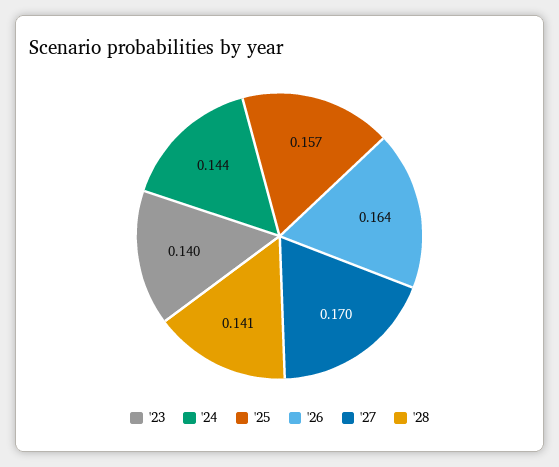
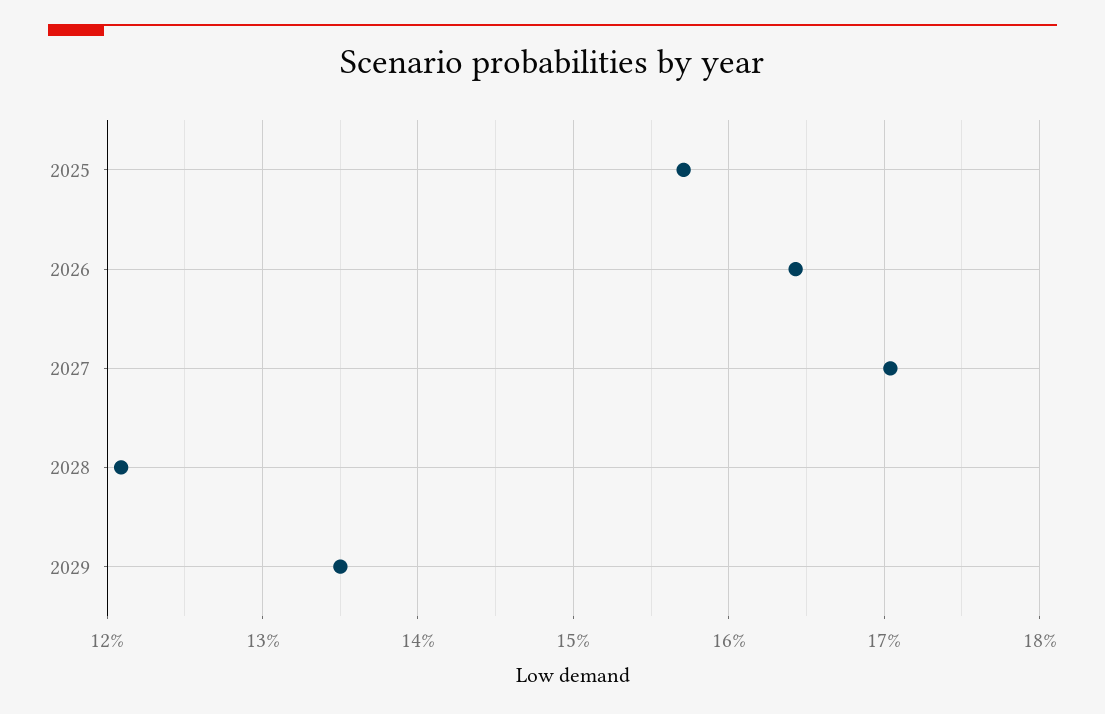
'23: 0.14 -> none
'24: 0.144 -> none
'28: 0.141 -> 0.121
2029: none -> 0.135

